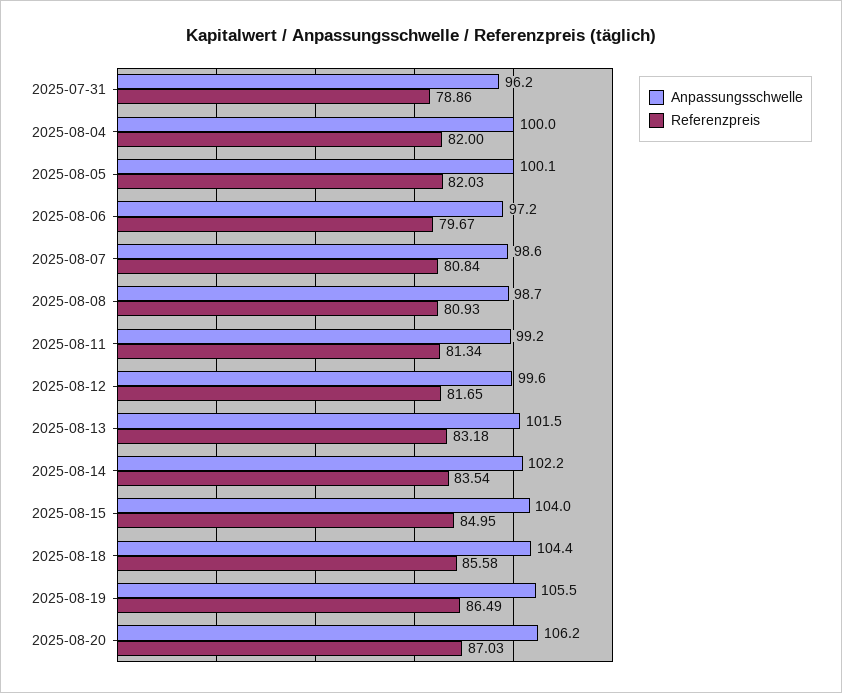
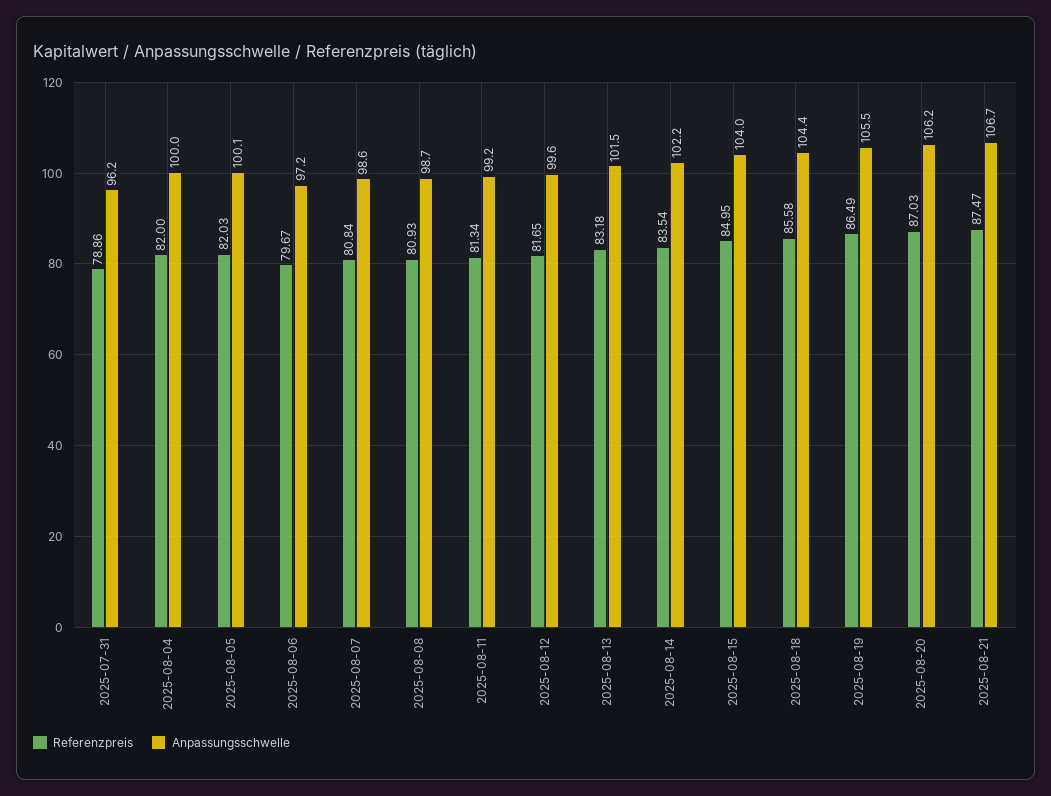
Referenzpreis, 2025-08-21: none -> 87.47
Anpassungsschwelle, 2025-08-21: none -> 106.7

